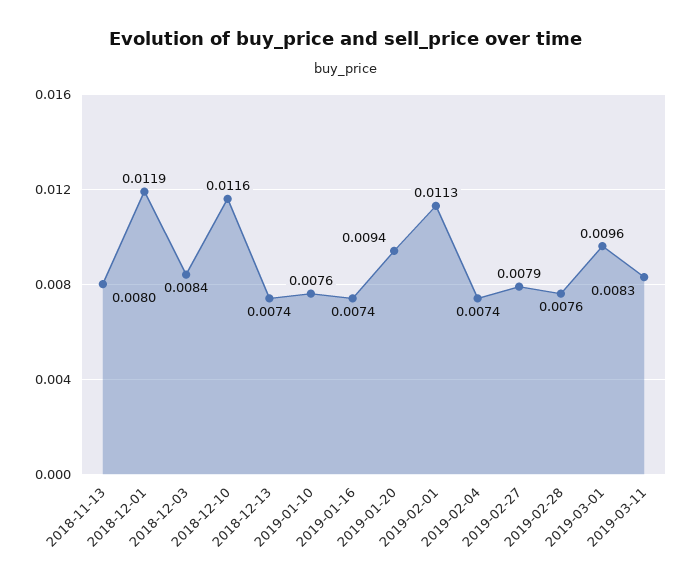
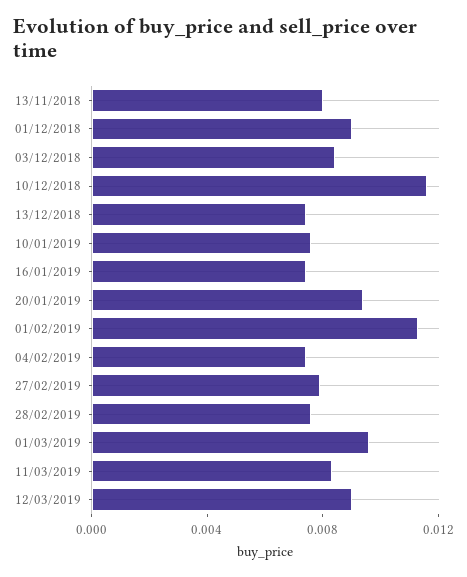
2018-12-01: 0.0119 -> 0.009
12/03/2019: none -> 0.009

